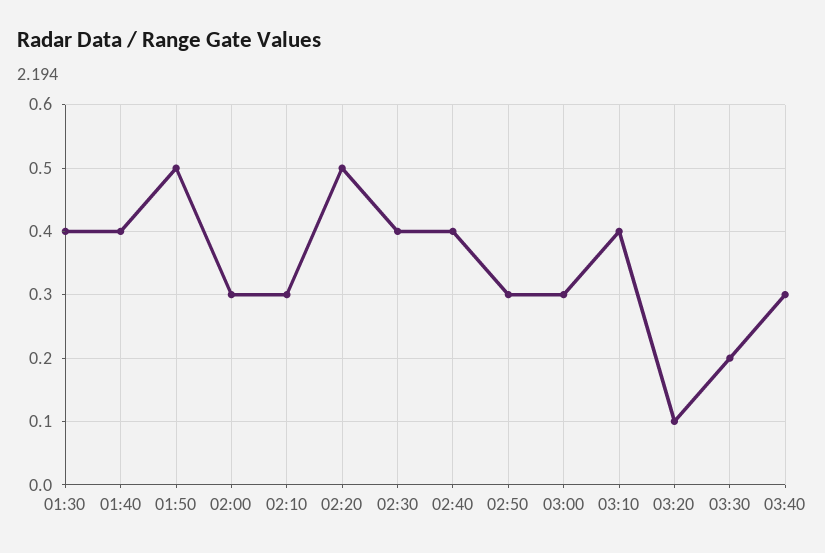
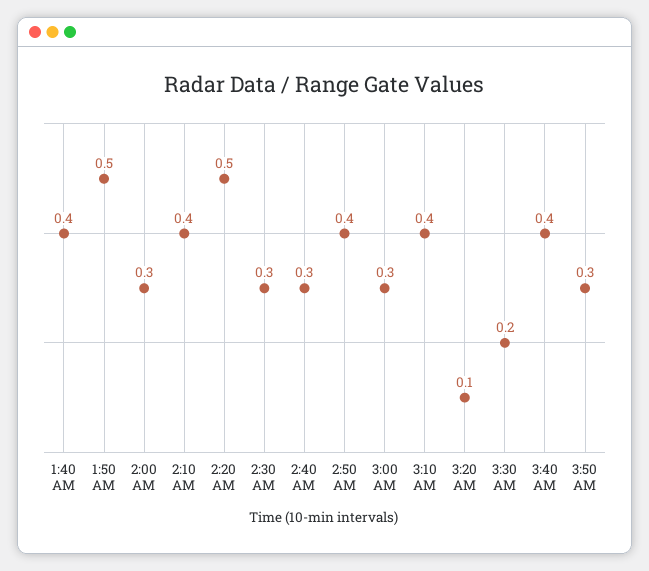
01:30: 0.4 -> none
02:10: 0.3 -> 0.4
02:30: 0.4 -> 0.3
02:40: 0.4 -> 0.3
02:50: 0.3 -> 0.4
03:40: 0.3 -> 0.4
3:50 AM: none -> 0.3

